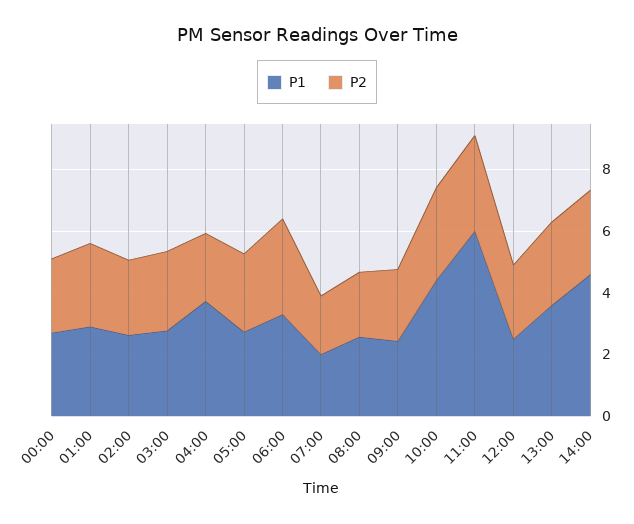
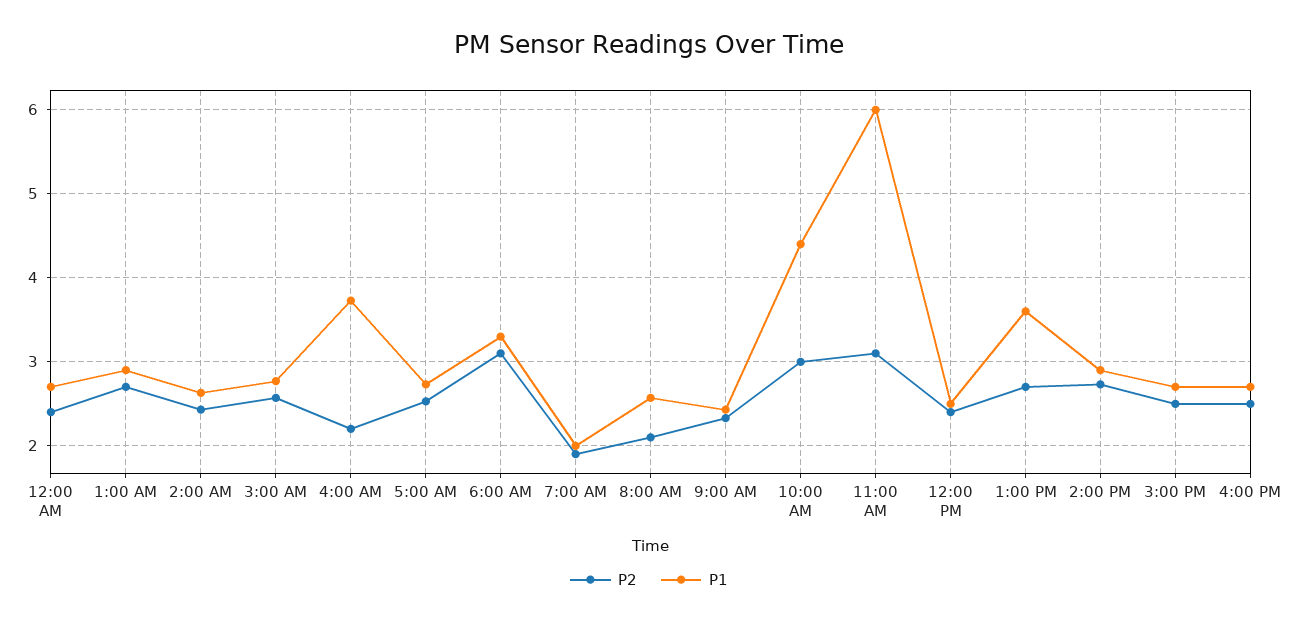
P1, 14:00: 4.5 -> 2.9
P2, 3:00 PM: none -> 2.5
P1, 3:00 PM: none -> 2.7
P2, 4:00 PM: none -> 2.5
P1, 4:00 PM: none -> 2.7

